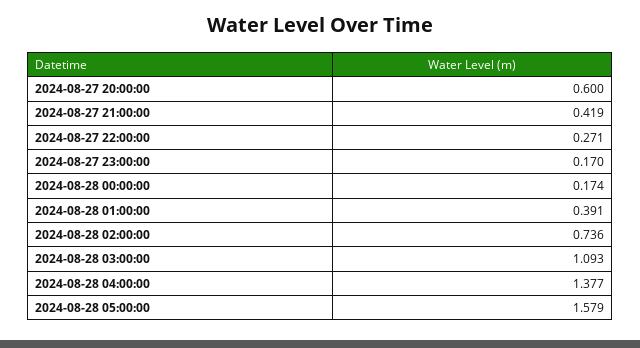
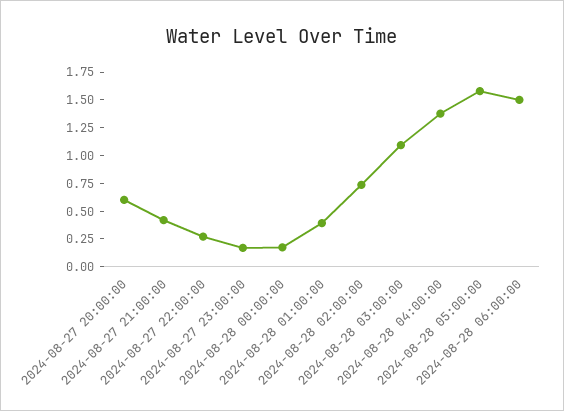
2024-08-28 06:00:00: none -> 1.5

